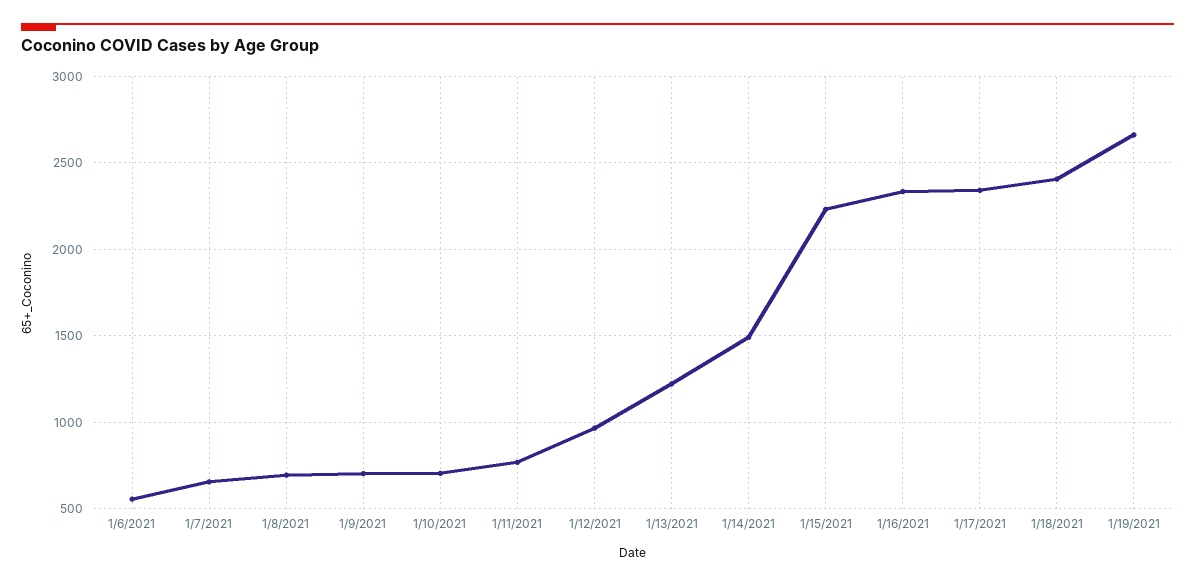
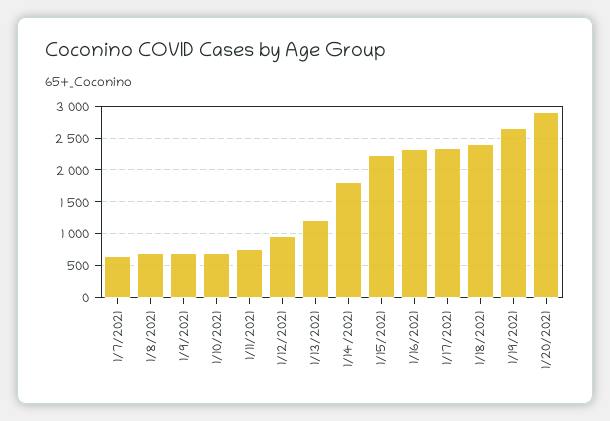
1/6/2021: 550 -> none
1/14/2021: 1500 -> 1800
1/20/2021: none -> 2900

